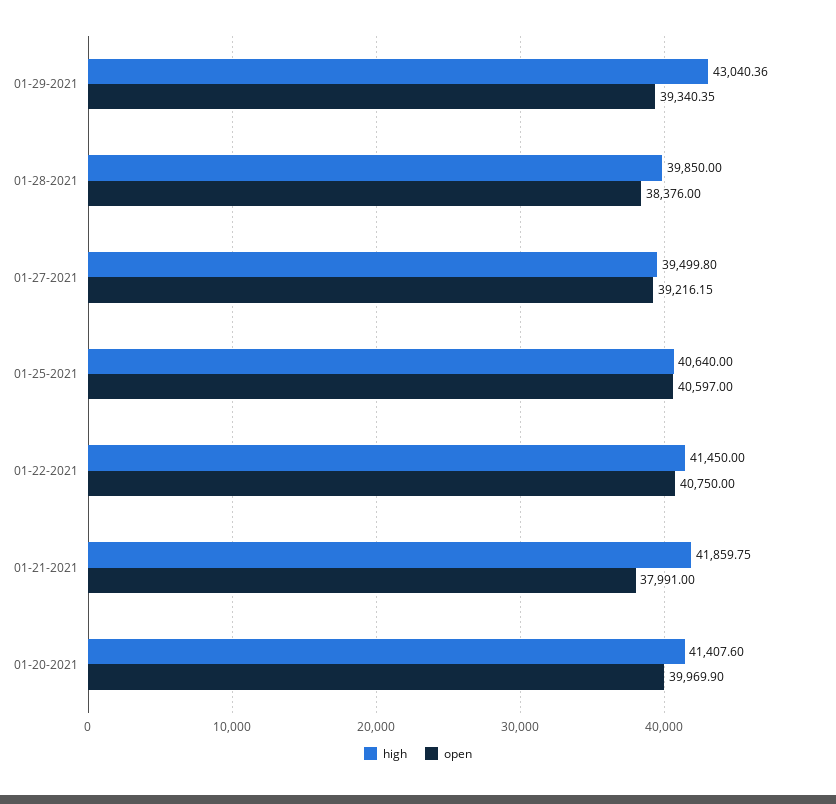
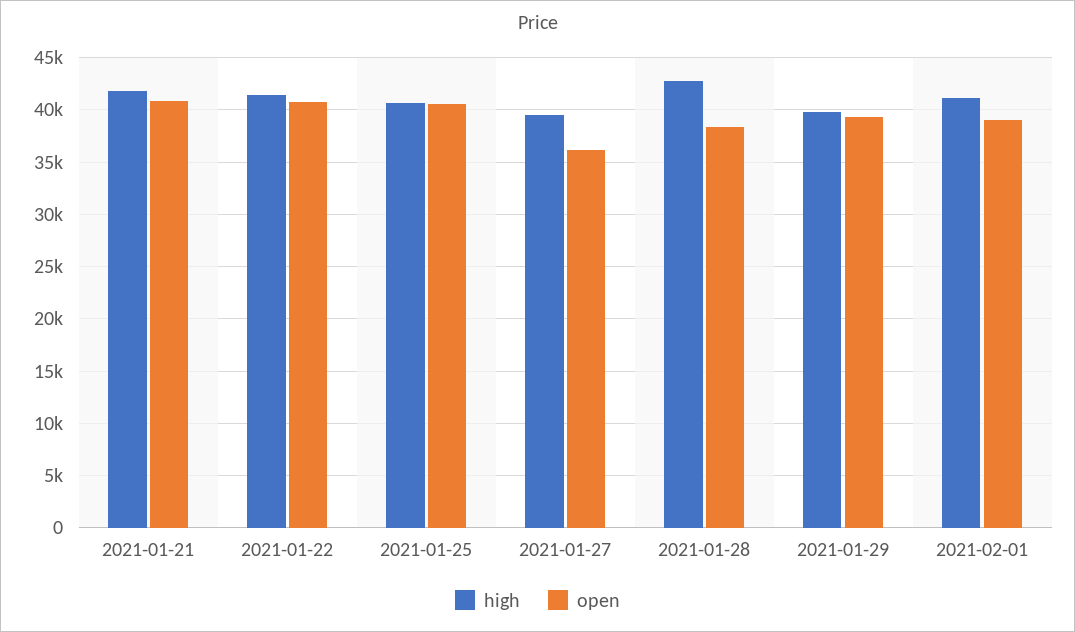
high, 01-29-2021: 43040.36 -> 40000
high, 01-28-2021: 39850 -> 43000
open, 01-27-2021: 39216.15 -> 36000
open, 01-21-2021: 37991 -> 41000
high, 01-20-2021: 41407.6 -> none
open, 01-20-2021: 39969.9 -> none
high, 2021-02-01: none -> 41000
open, 2021-02-01: none -> 39000

